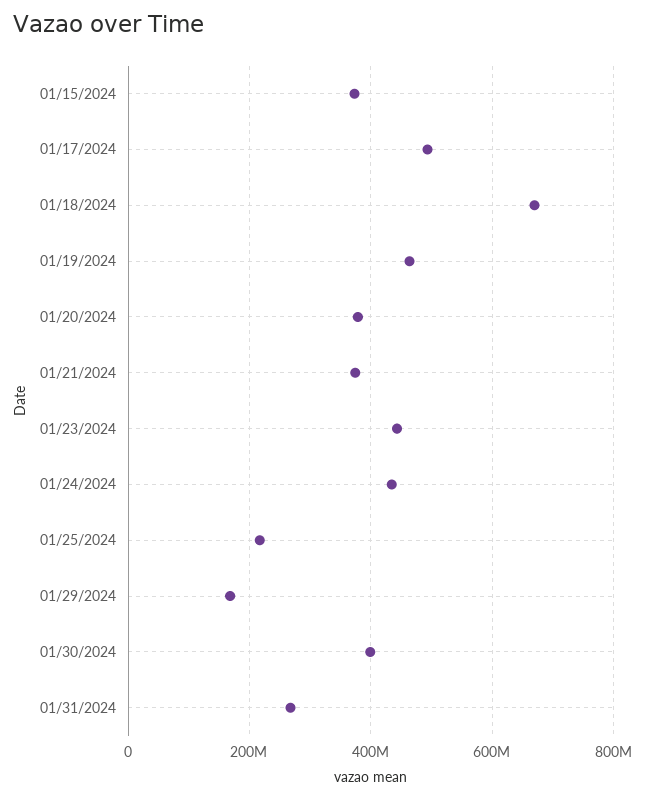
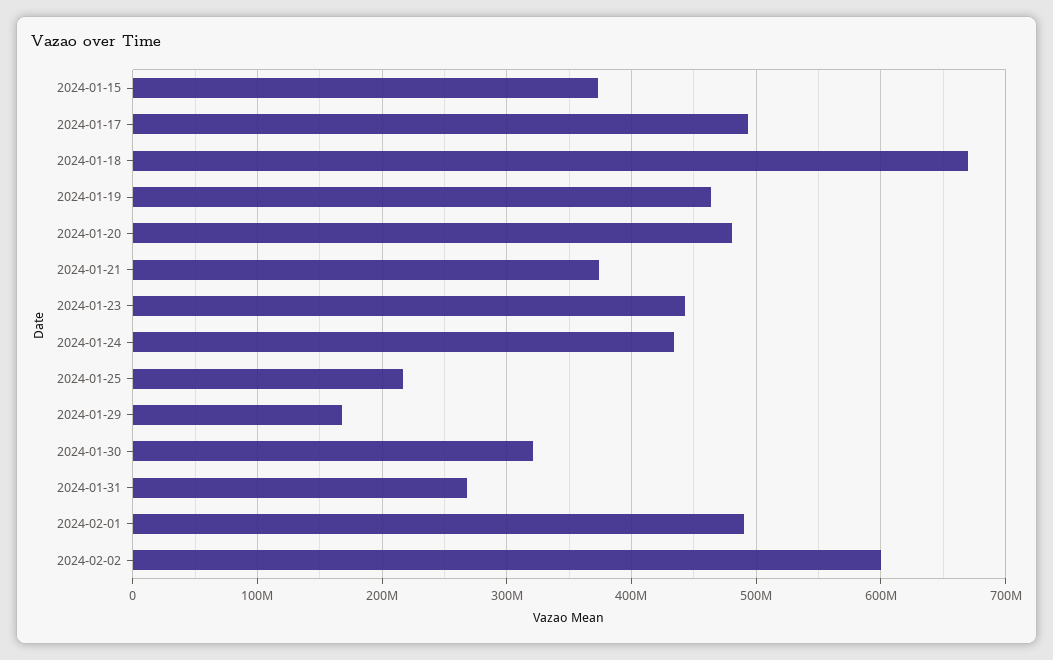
01/20/2024: 380000000 -> 480000000
01/30/2024: 400000000 -> 320000000
2024-02-01: none -> 490000000
2024-02-02: none -> 600000000

